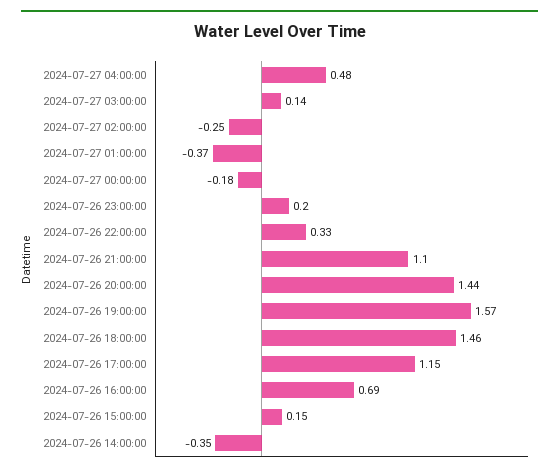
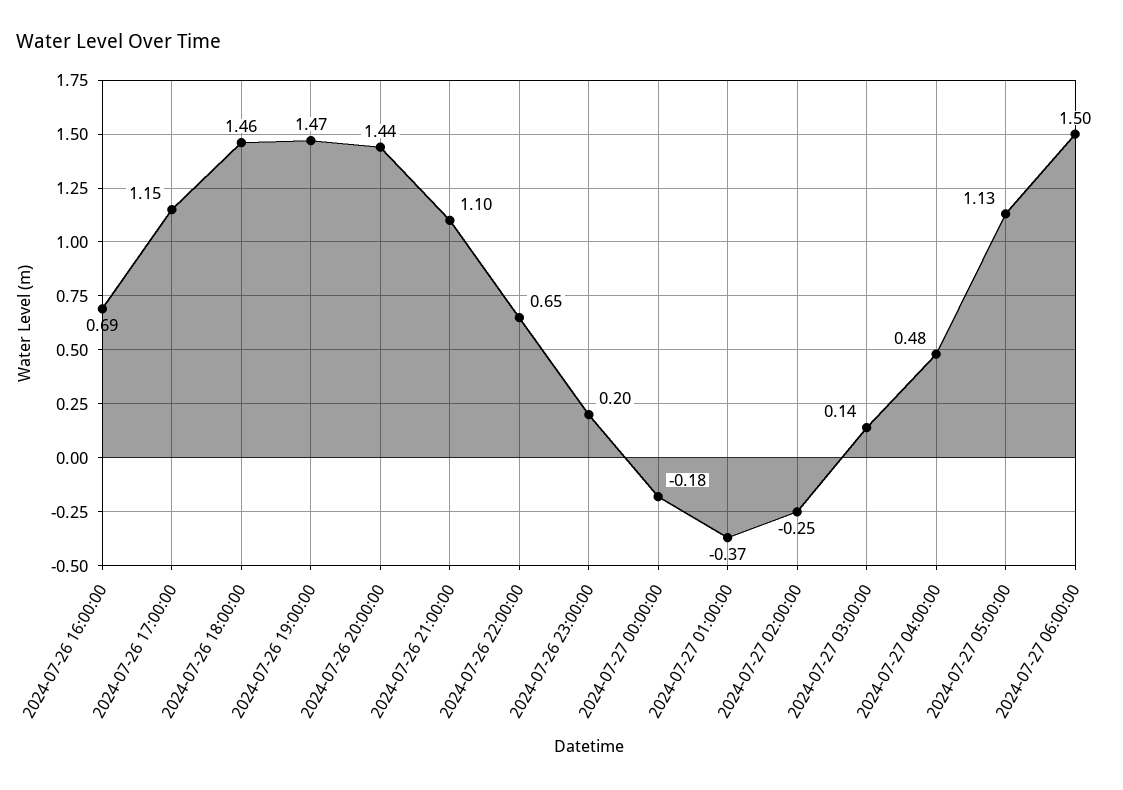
2024-07-26 22:00:00: 0.33 -> 0.65
2024-07-26 19:00:00: 1.57 -> 1.47
2024-07-26 15:00:00: 0.15 -> none
2024-07-26 14:00:00: -0.35 -> none
2024-07-27 05:00:00: none -> 1.13
2024-07-27 06:00:00: none -> 1.5

